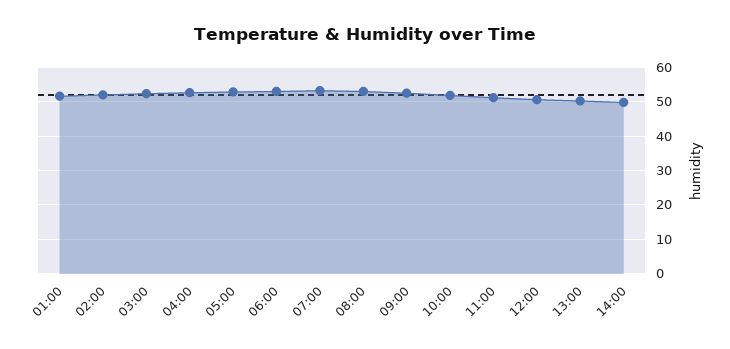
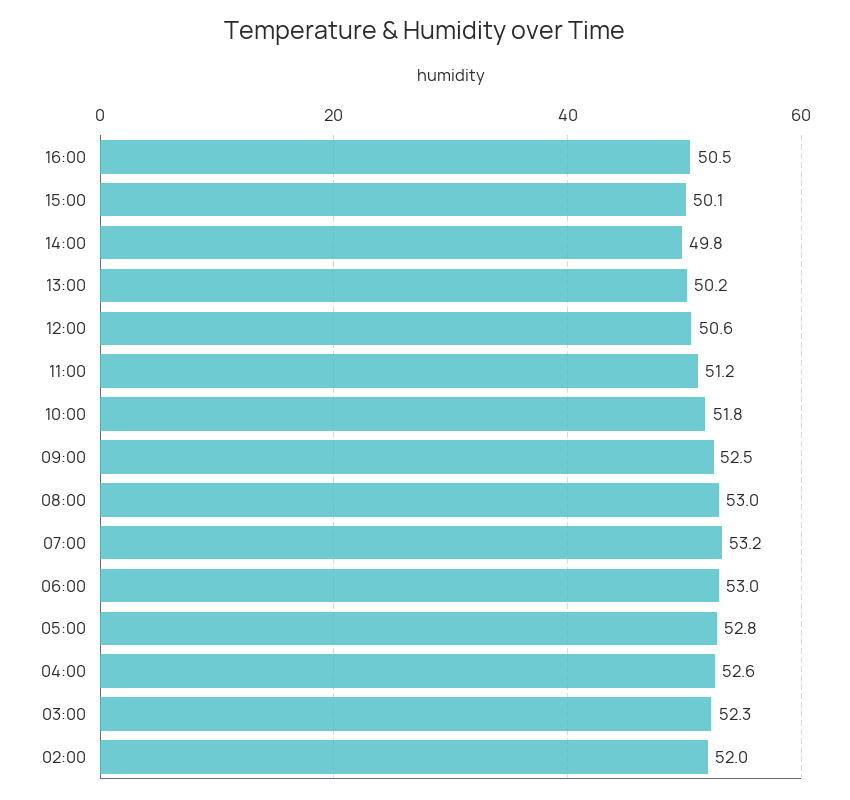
01:00: 52 -> none
16:00: none -> 50.5
15:00: none -> 50.1

